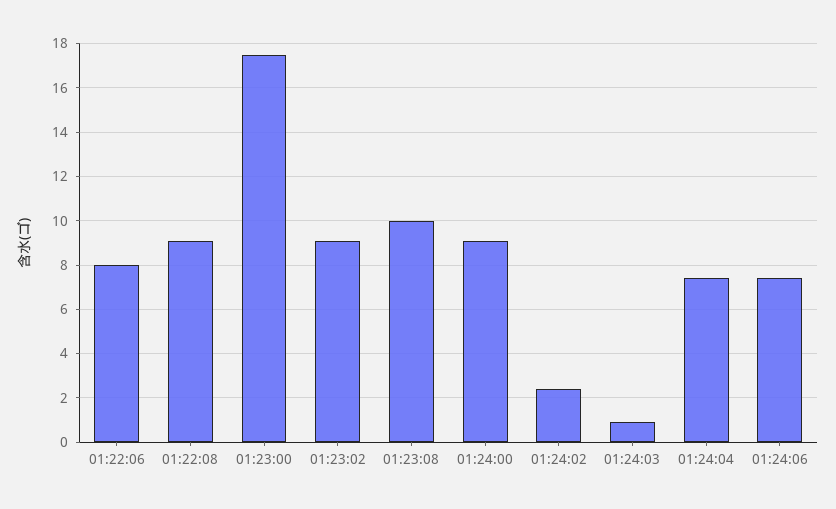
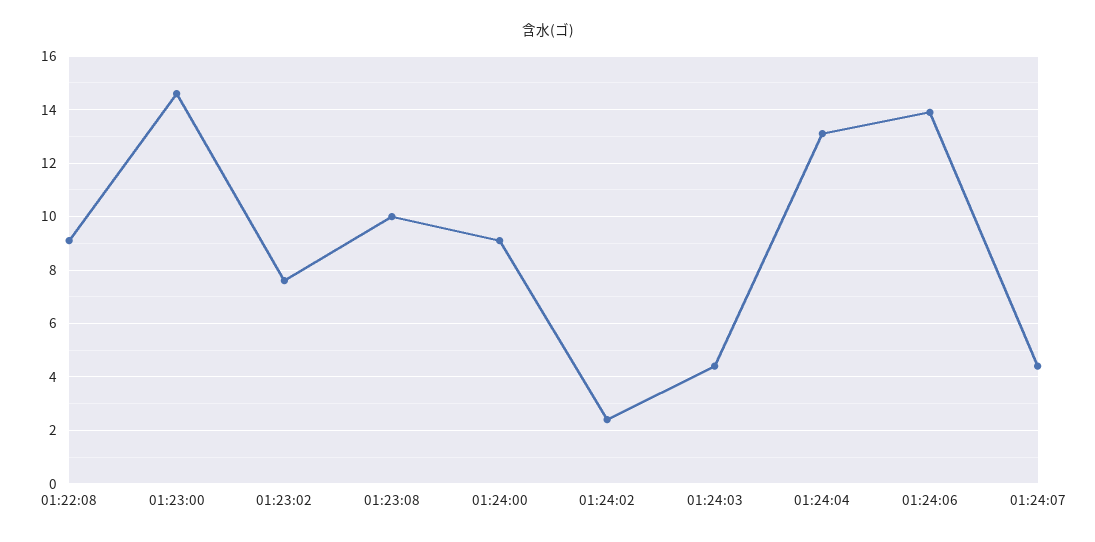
01:22:06: 8 -> none
01:23:00: 17.5 -> 14.5
01:23:02: 9 -> 7.5
01:24:03: 1 -> 4.5
01:24:04: 7.5 -> 13
01:24:06: 7.5 -> 14
01:24:07: none -> 4.5

